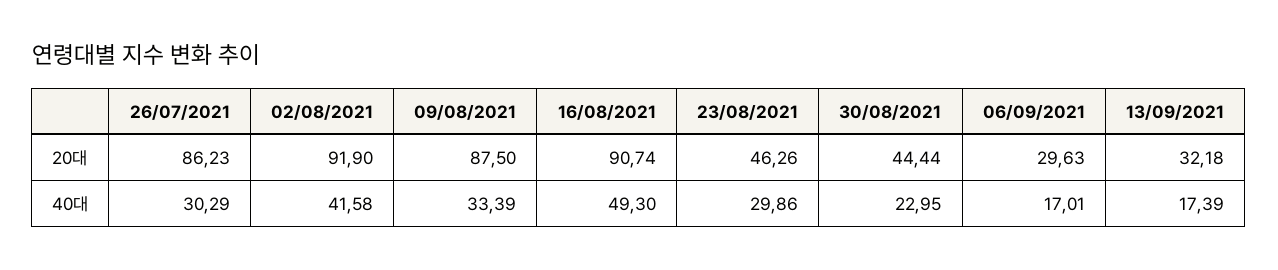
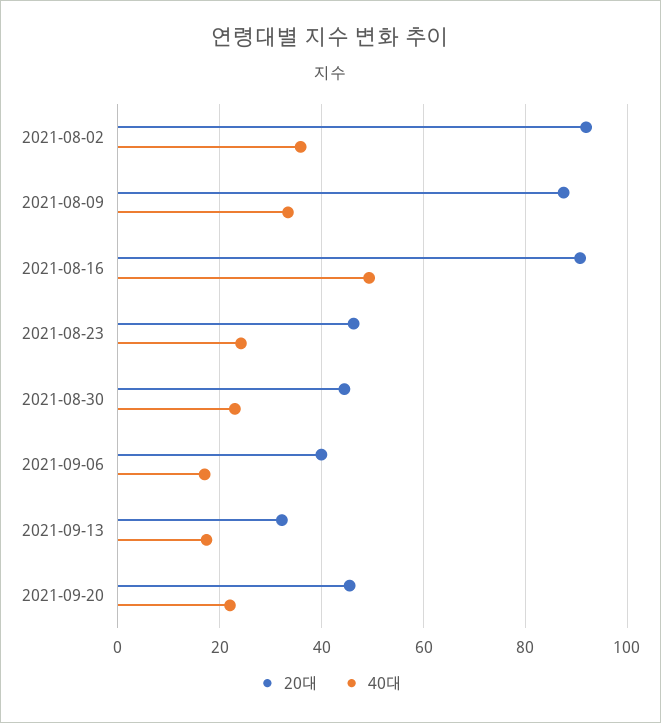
20대, 26/07/2021: 86.23 -> none
20대, 06/09/2021: 29.63 -> 40
40대, 26/07/2021: 30.29 -> none
40대, 02/08/2021: 41.58 -> 36
40대, 23/08/2021: 29.86 -> 24
20대, 2021-09-20: none -> 46
40대, 2021-09-20: none -> 22

